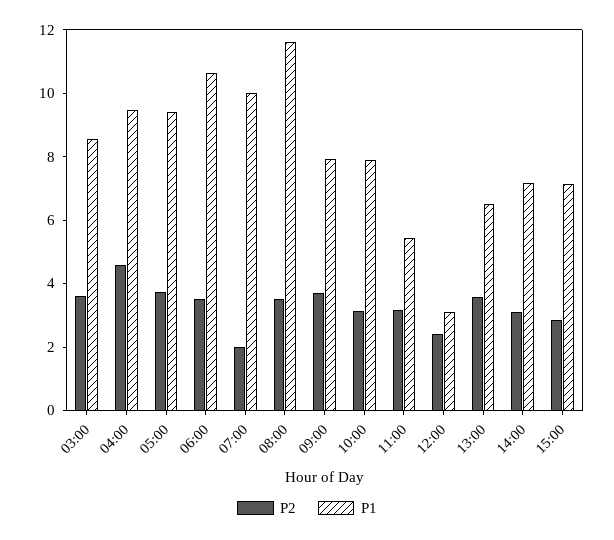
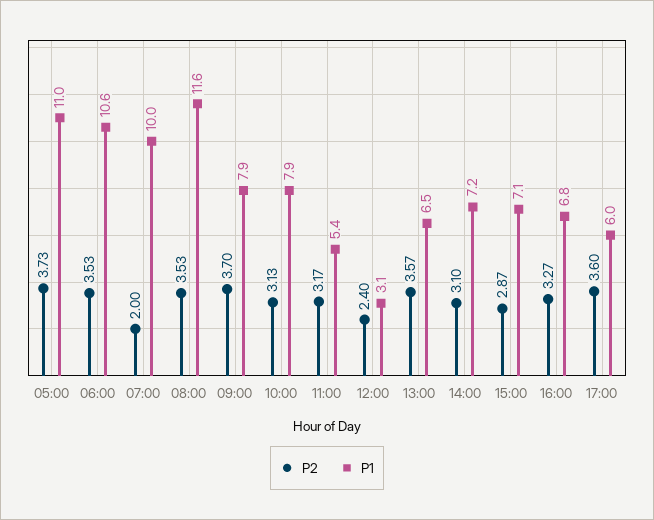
P2, 03:00: 3.5 -> none
P1, 03:00: 8.5 -> none
P2, 04:00: 4.5 -> none
P1, 04:00: 9.5 -> none
P1, 05:00: 9.5 -> 11
P2, 16:00: none -> 3.27
P1, 16:00: none -> 6.8
P2, 17:00: none -> 3.6
P1, 17:00: none -> 6

